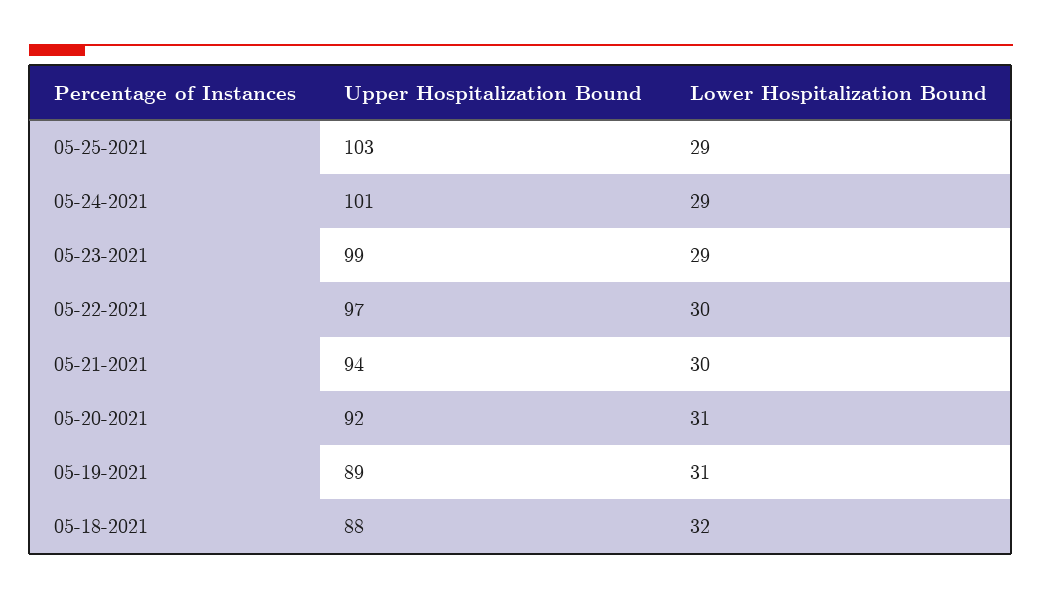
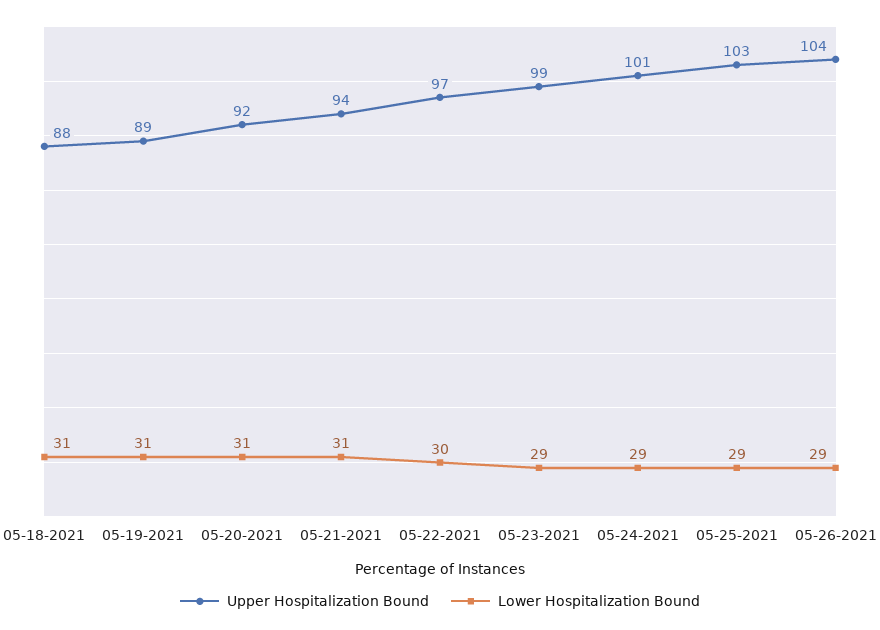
Lower Hospitalization Bound, 05-21-2021: 30 -> 31
Lower Hospitalization Bound, 05-18-2021: 32 -> 31
Upper Hospitalization Bound, 05-26-2021: none -> 104
Lower Hospitalization Bound, 05-26-2021: none -> 29

